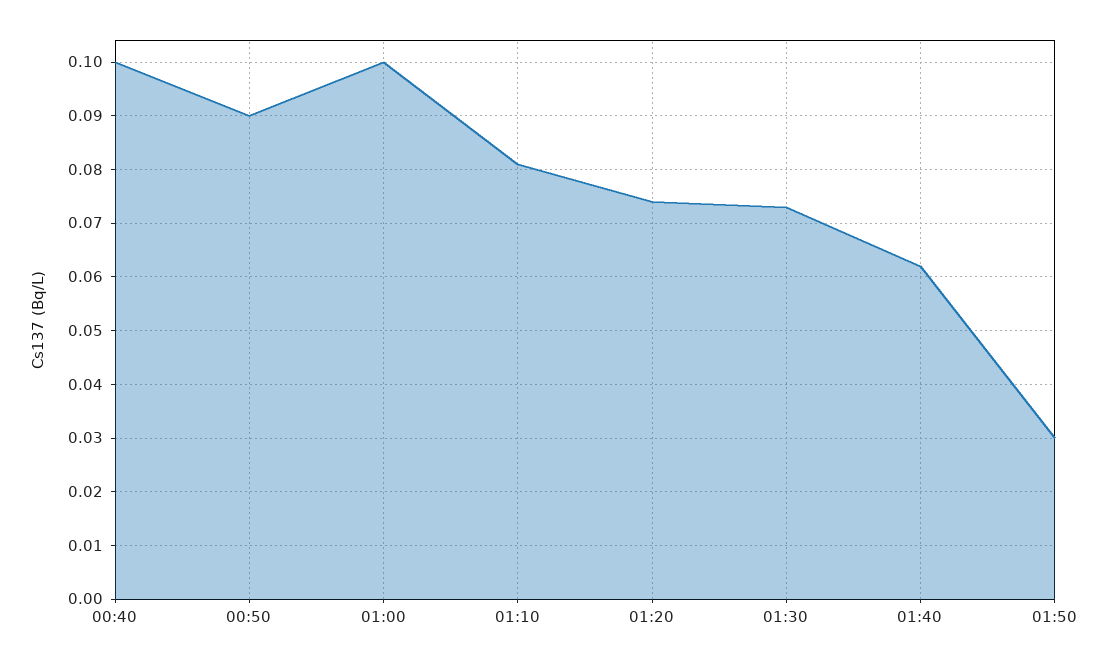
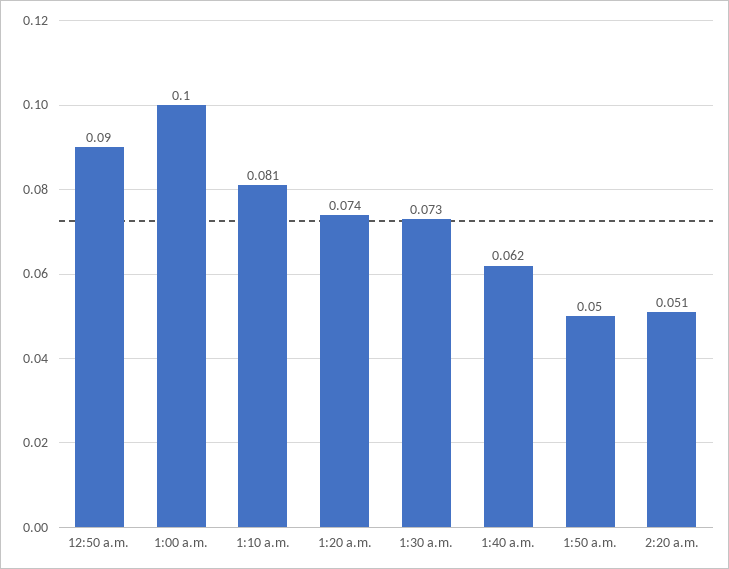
00:40: 0.1 -> none
01:50: 0.03 -> 0.05
2:20 a.m.: none -> 0.051

